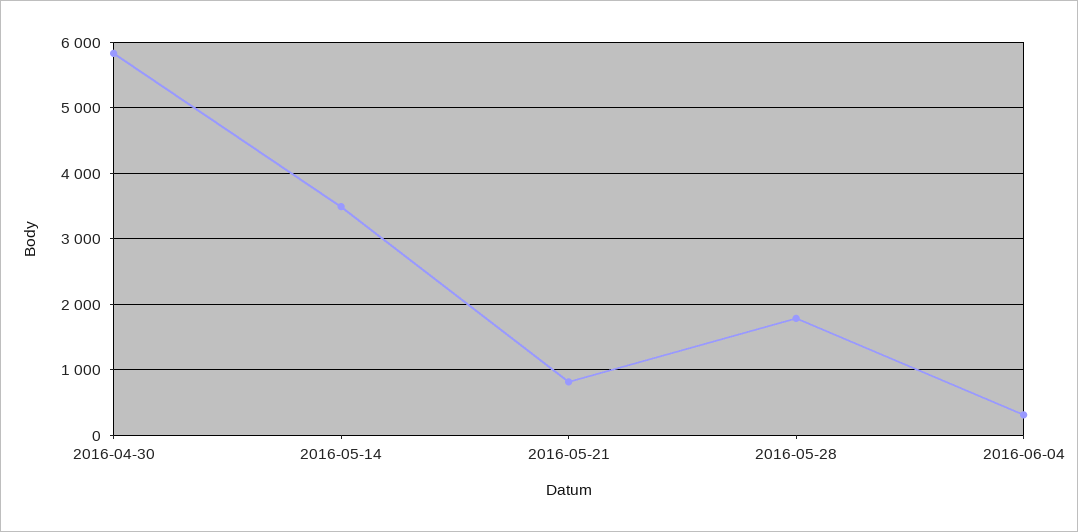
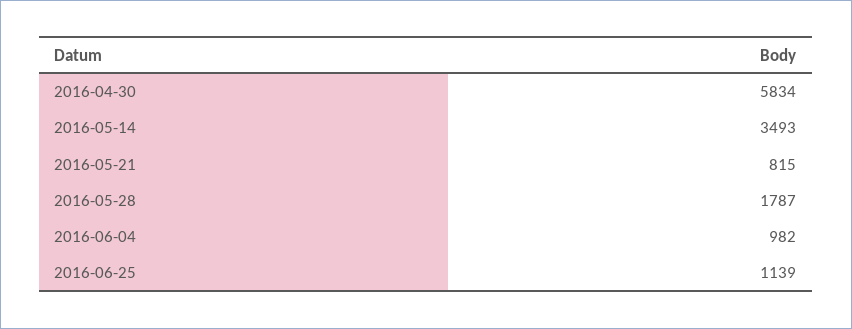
2016-06-04: 300 -> 982
2016-06-25: none -> 1139

